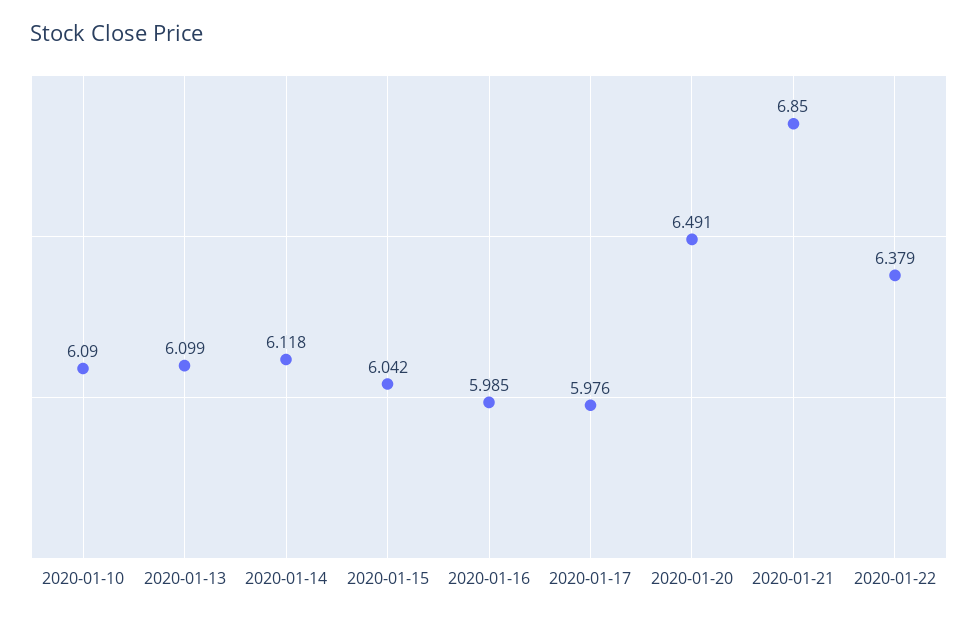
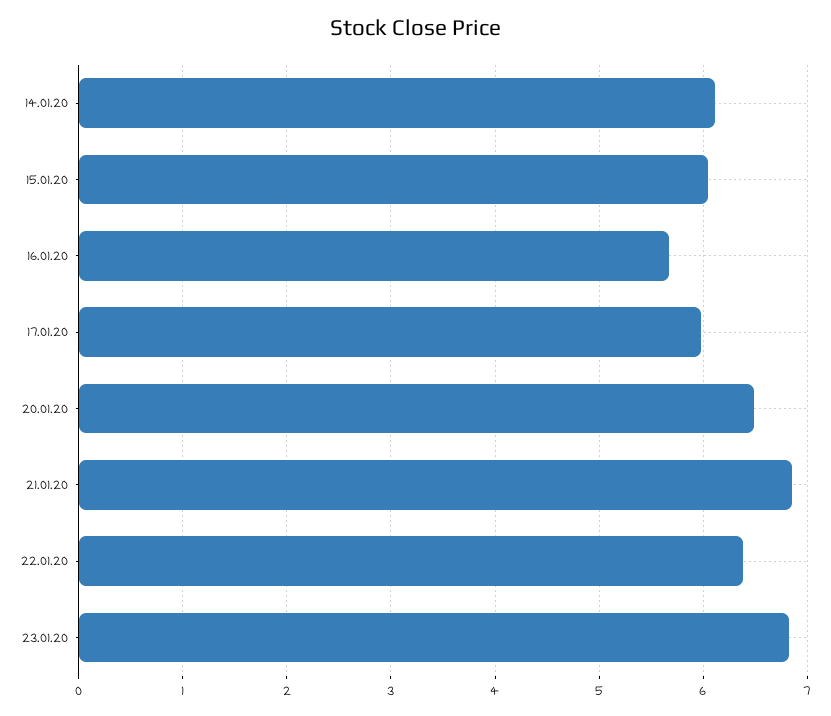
2020-01-10: 6.09 -> none
2020-01-13: 6.099 -> none
2020-01-16: 5.985 -> 5.7
23.01.20: none -> 6.8

